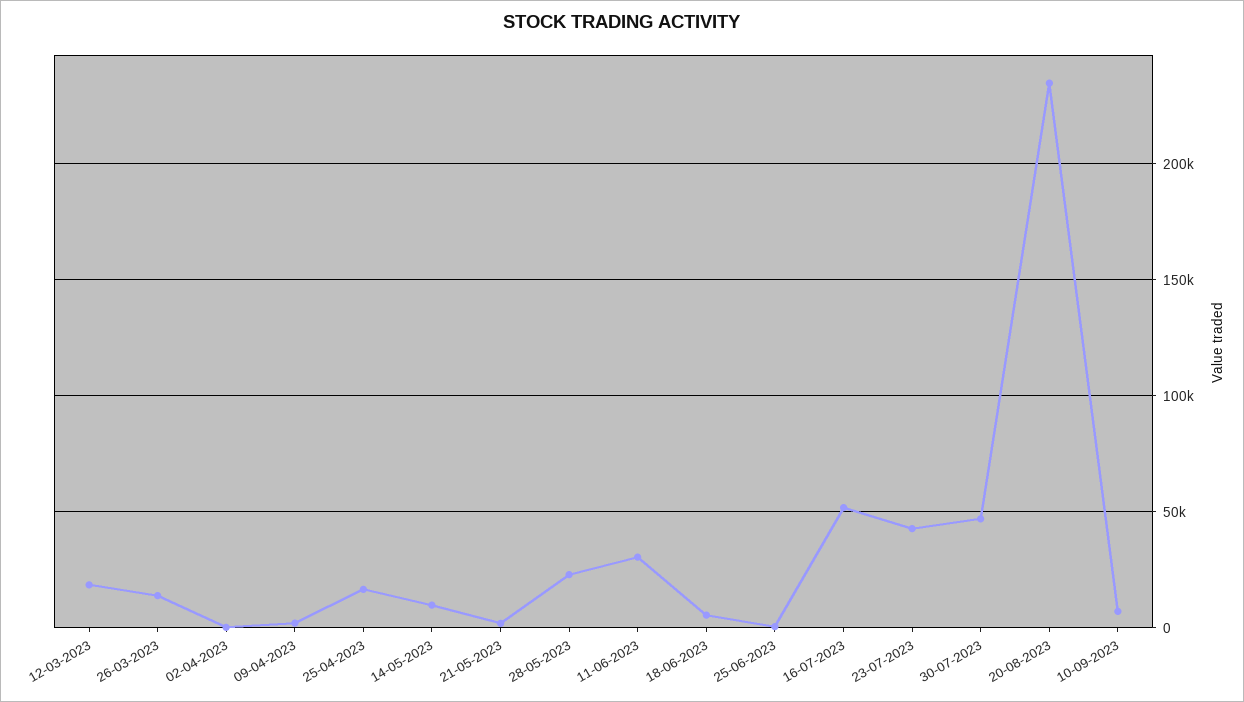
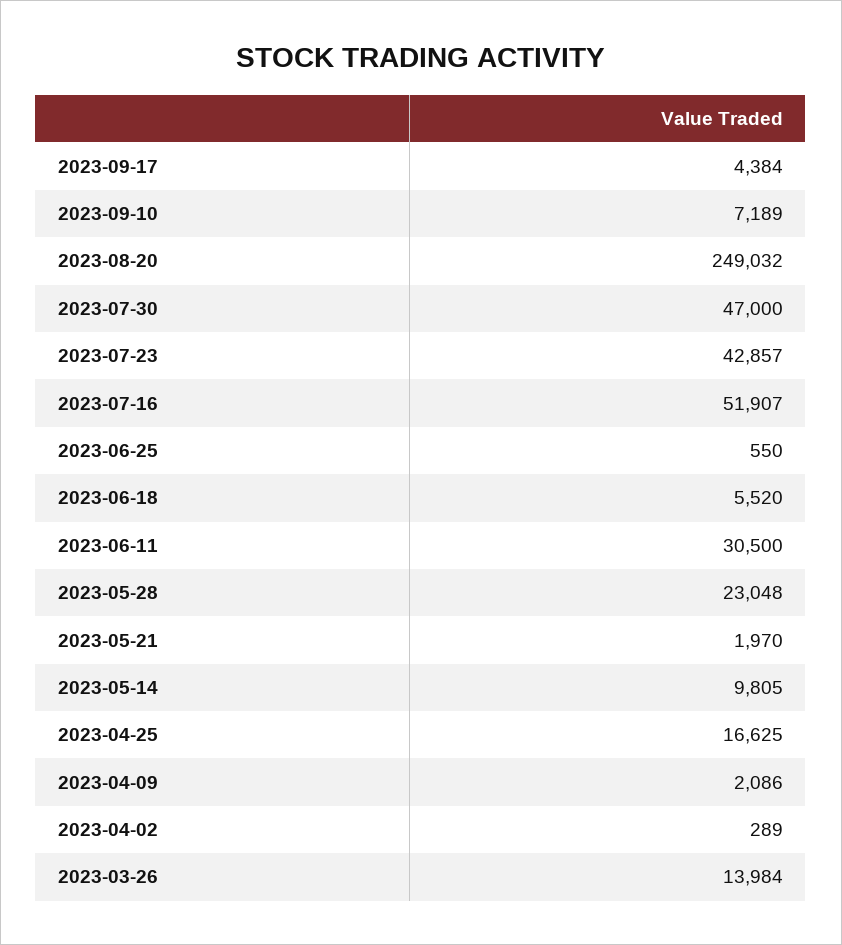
12-03-2023: 20000 -> none
20-08-2023: 235000 -> 249032
2023-09-17: none -> 4384

